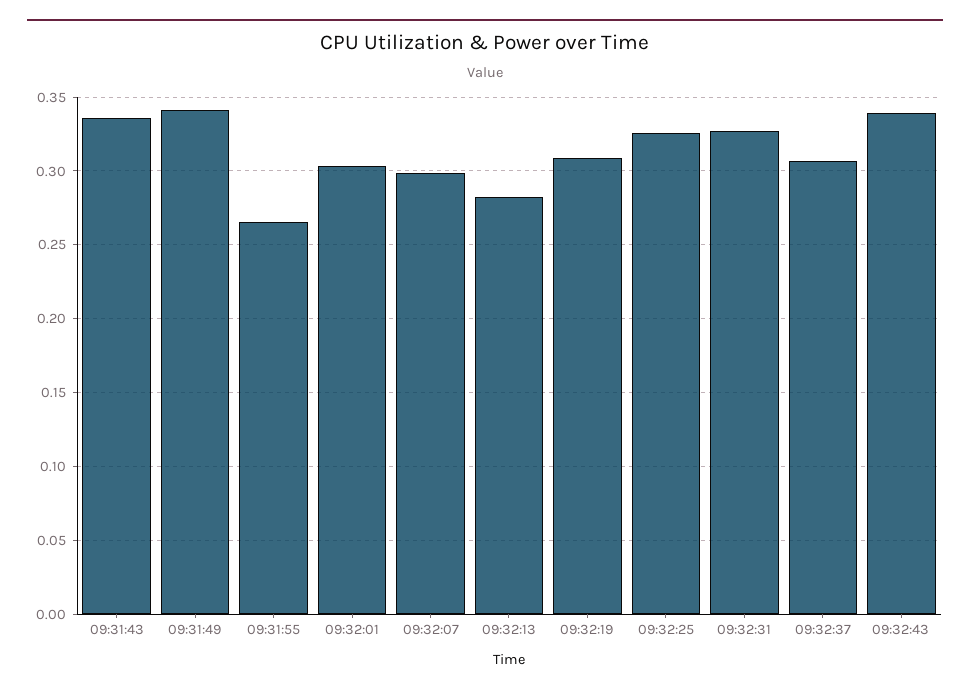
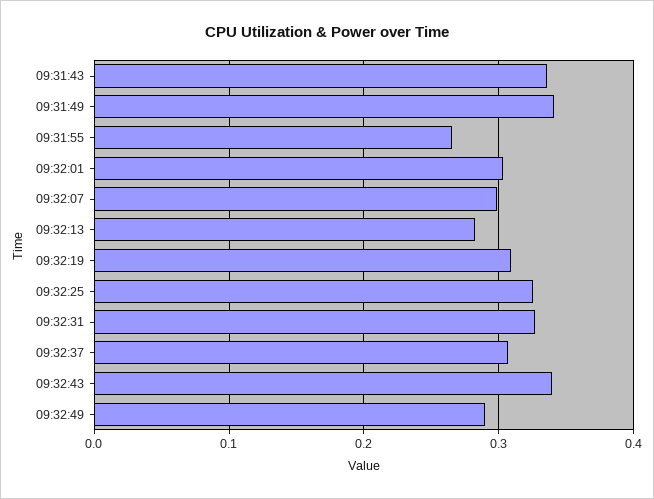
09:32:49: none -> 0.29

